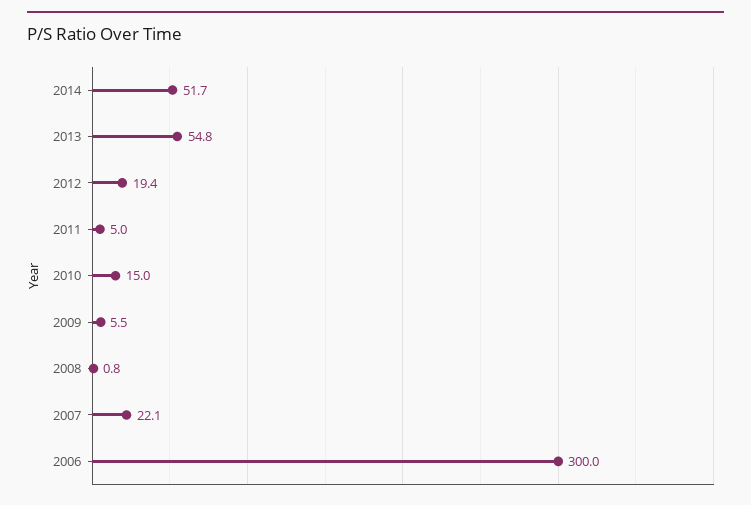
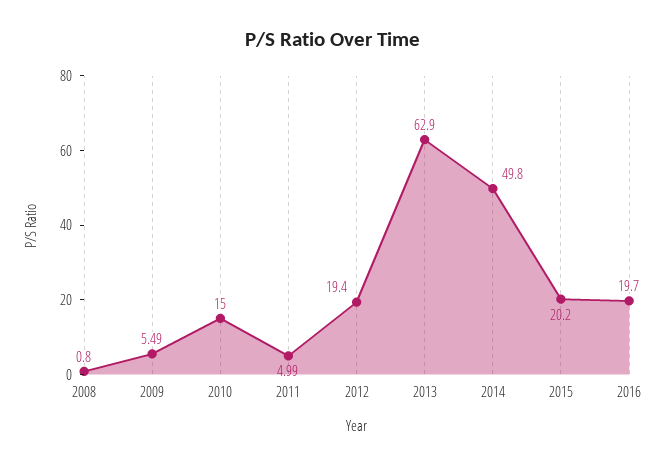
2014: 51.7 -> 49.8
2013: 54.8 -> 62.9
2007: 22.1 -> none
2006: 300 -> none
2015: none -> 20.2
2016: none -> 19.7

